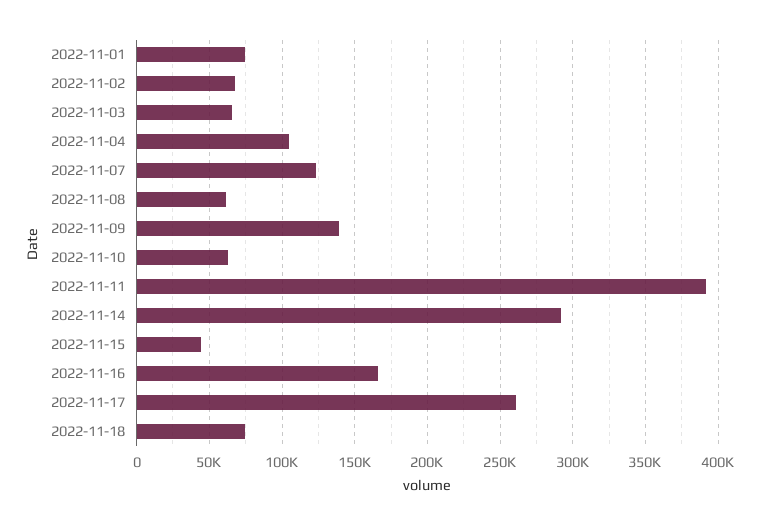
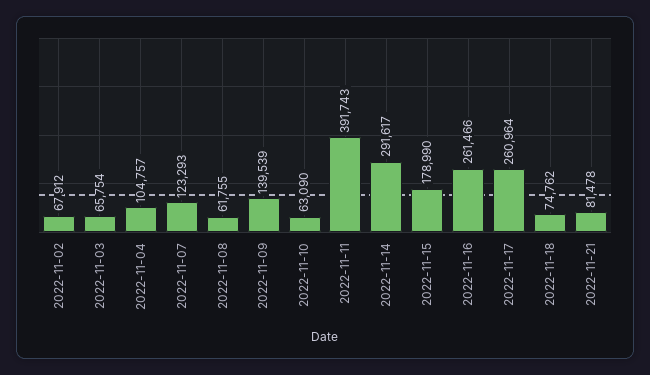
2022-11-01: 75000 -> none
2022-11-15: 45000 -> 178990
2022-11-16: 165000 -> 261466
2022-11-21: none -> 81478

